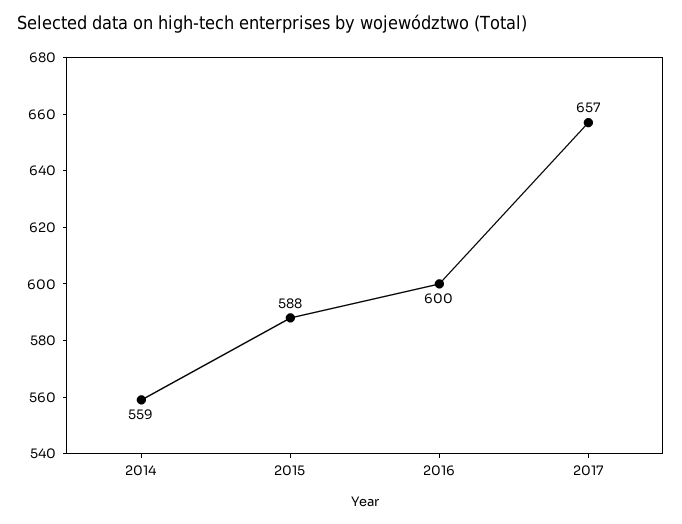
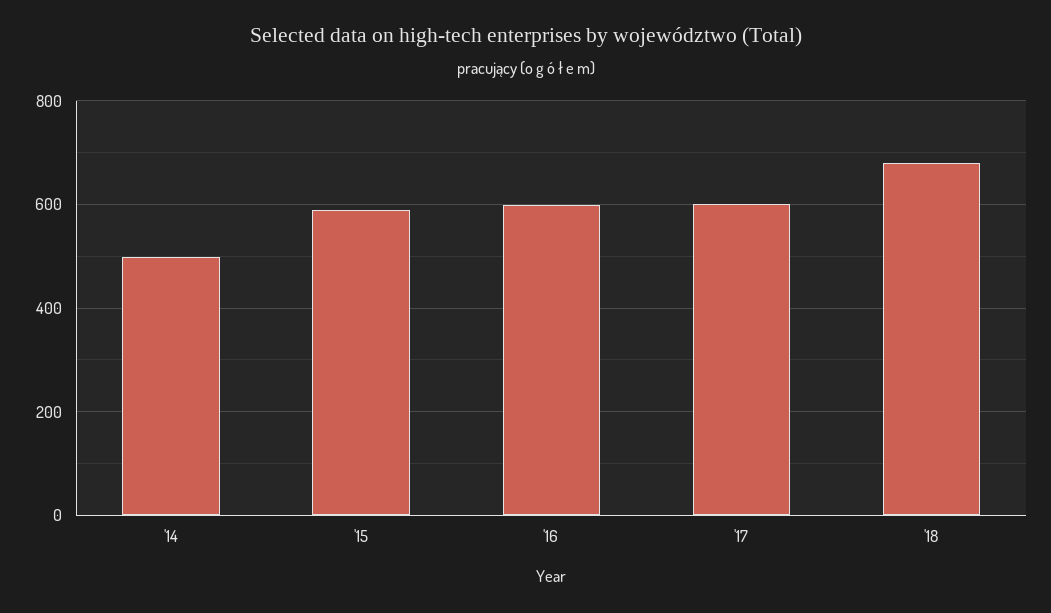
2014: 559 -> 500
2017: 657 -> 600
'18: none -> 680

